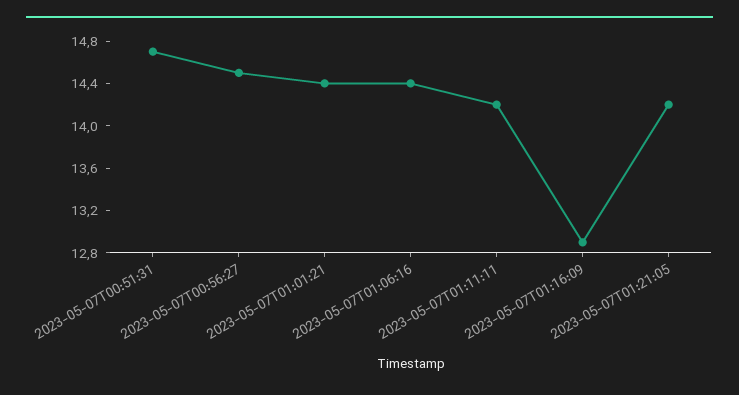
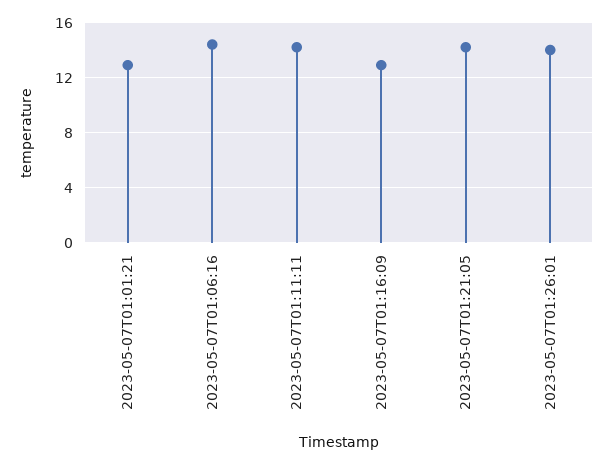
2023-05-07T00:51:31: 14.7 -> none
2023-05-07T00:56:27: 14.5 -> none
2023-05-07T01:01:21: 14.4 -> 13
2023-05-07T01:26:01: none -> 14

